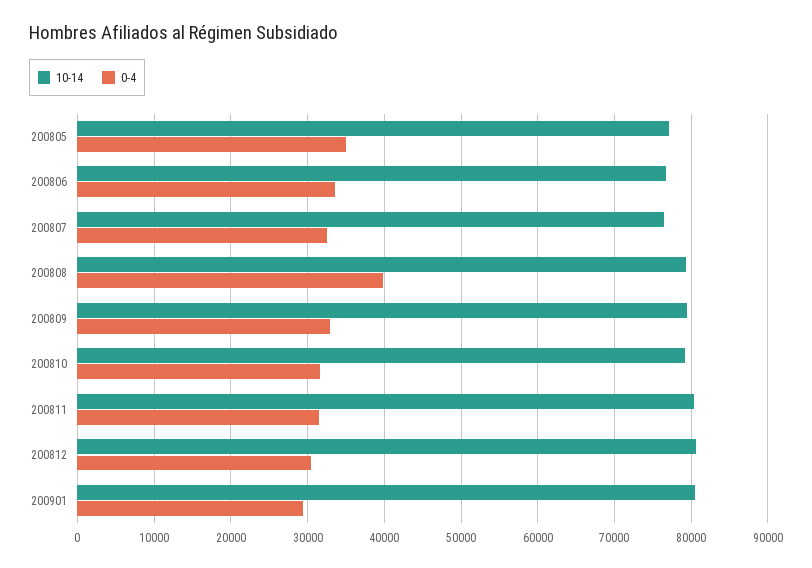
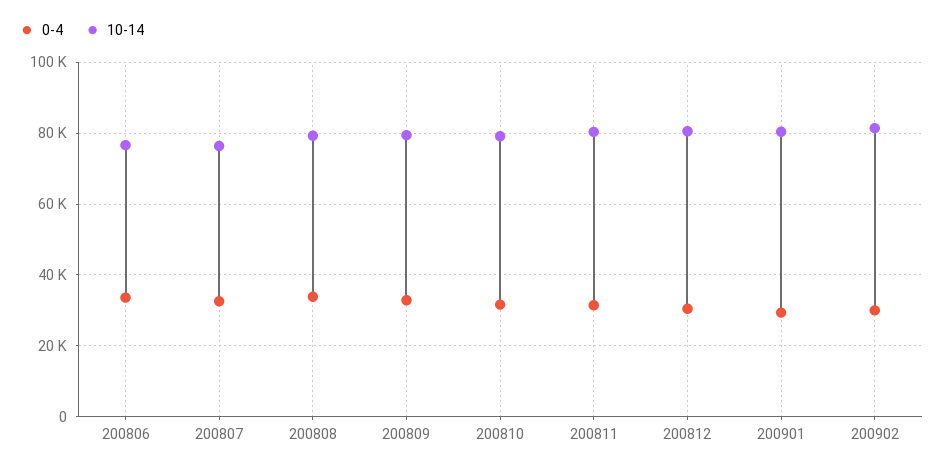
10-14, 200805: 77000 -> none
0-4, 200805: 35000 -> none
0-4, 200808: 40000 -> 34000
0-4, 200902: none -> 30000
10-14, 200902: none -> 82000

